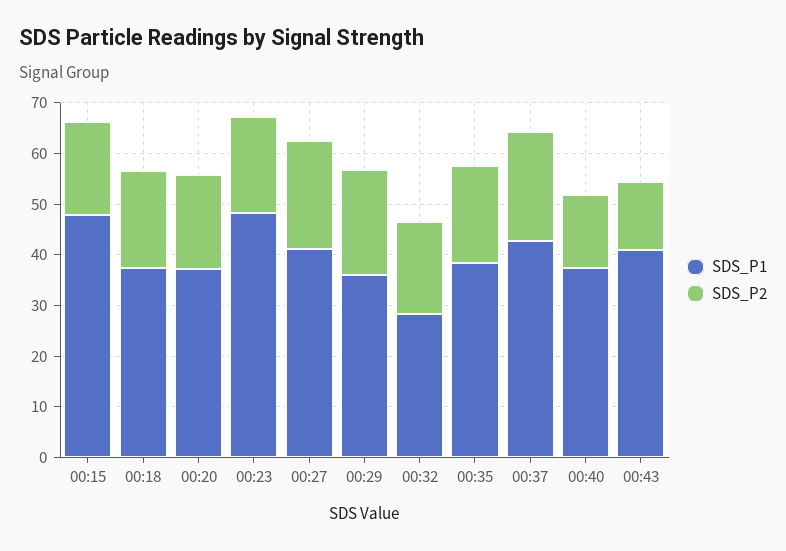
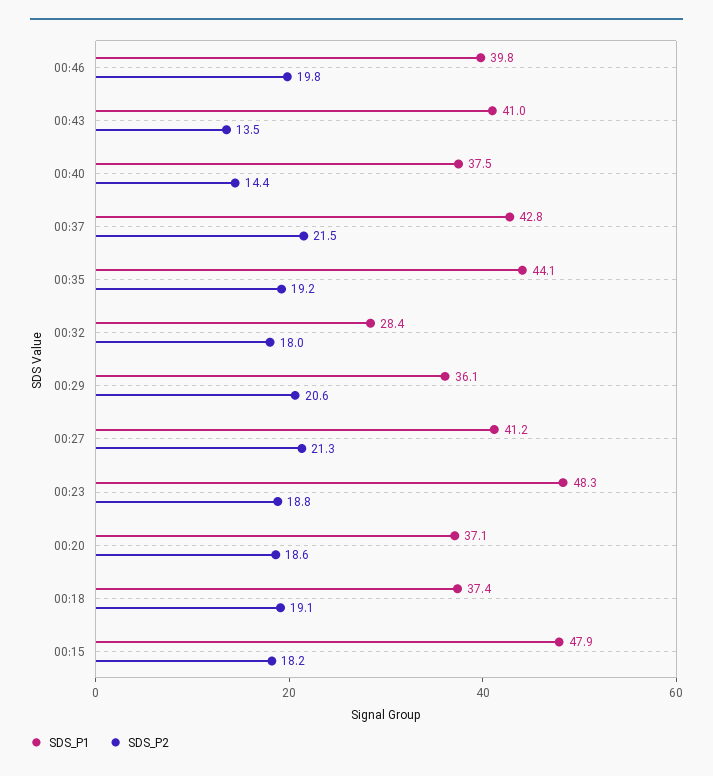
SDS_P1, 00:35: 38 -> 44.1
SDS_P1, 00:46: none -> 39.8
SDS_P2, 00:46: none -> 19.8

